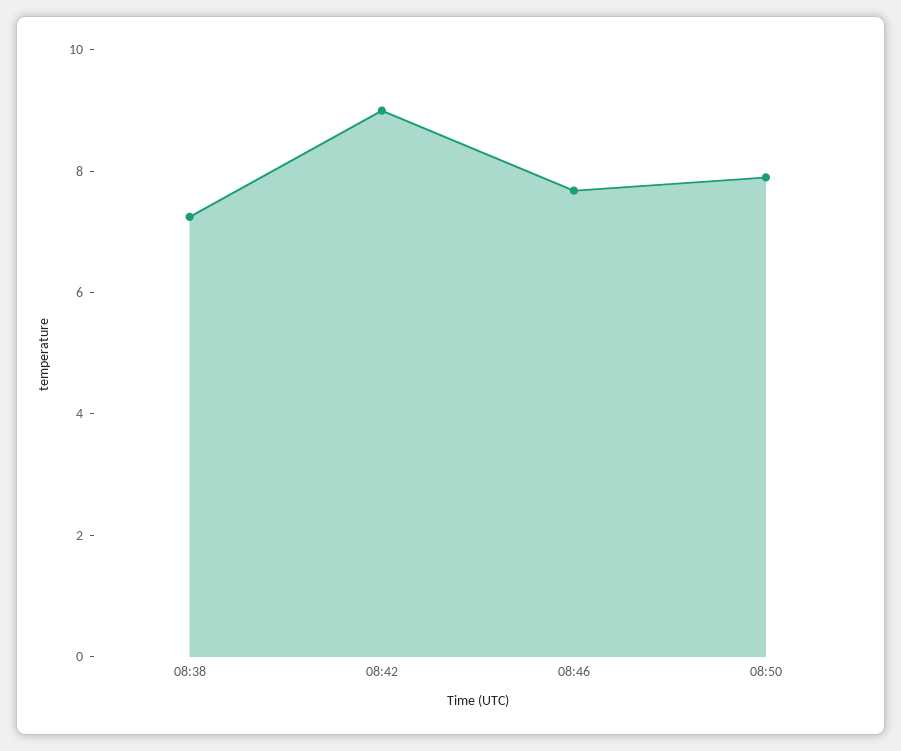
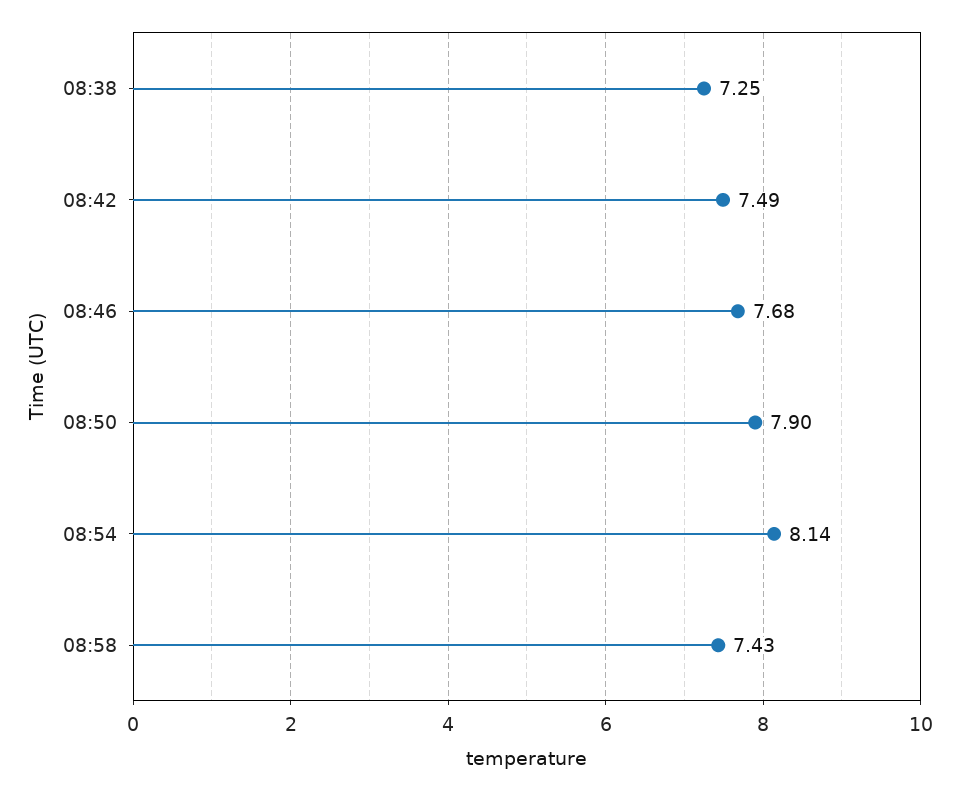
08:42: 9 -> 7.49
08:54: none -> 8.14
08:58: none -> 7.43

